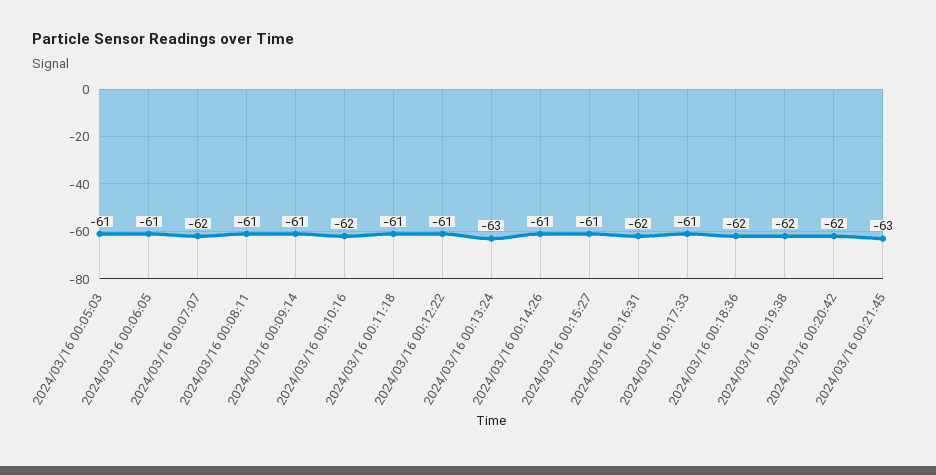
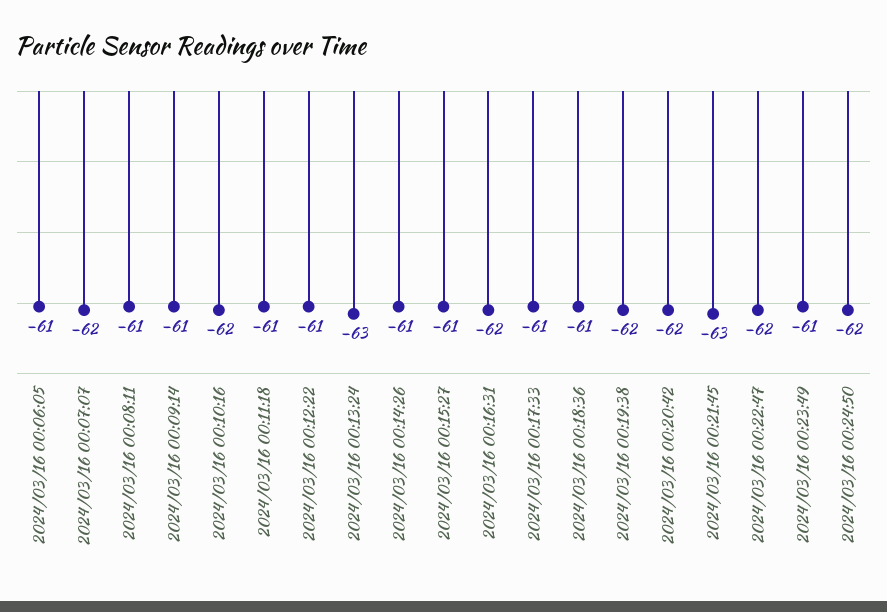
2024/03/16 00:05:03: -61 -> none
2024/03/16 00:18:36: -62 -> -61
2024/03/16 00:22:47: none -> -62
2024/03/16 00:23:49: none -> -61
2024/03/16 00:24:50: none -> -62

